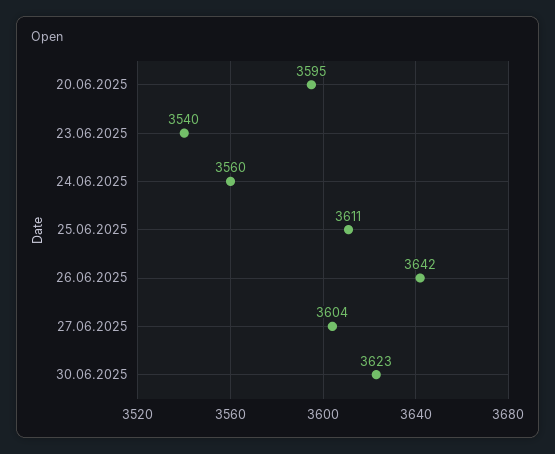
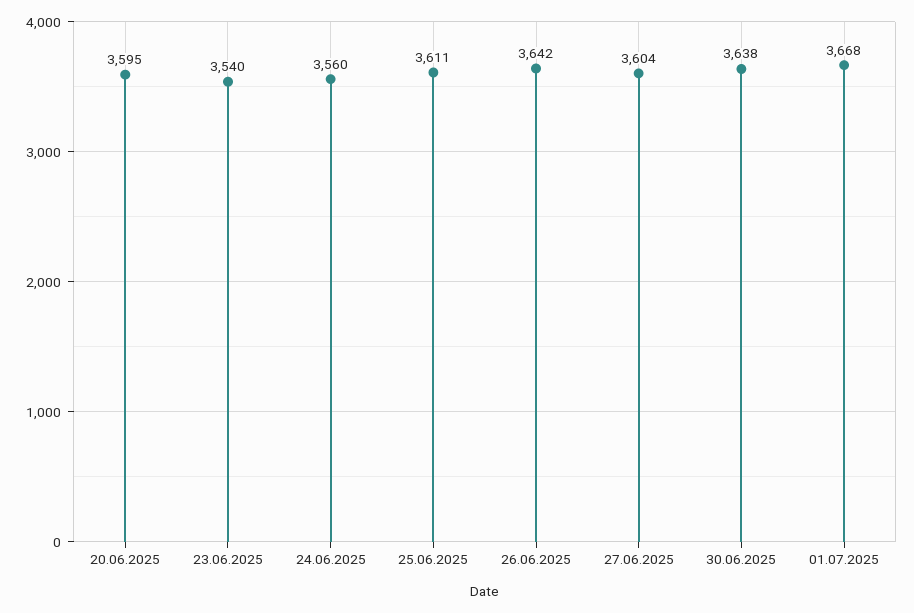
30.06.2025: 3623 -> 3638
01.07.2025: none -> 3668

